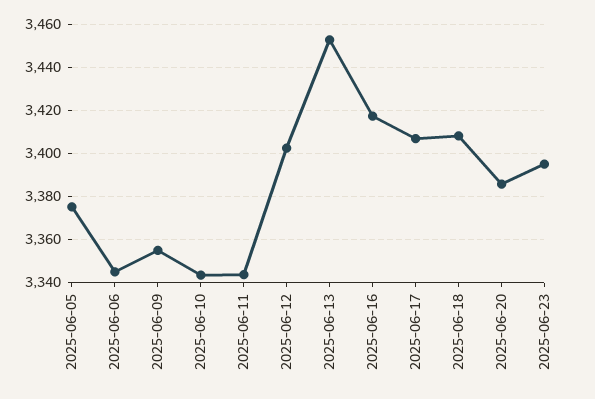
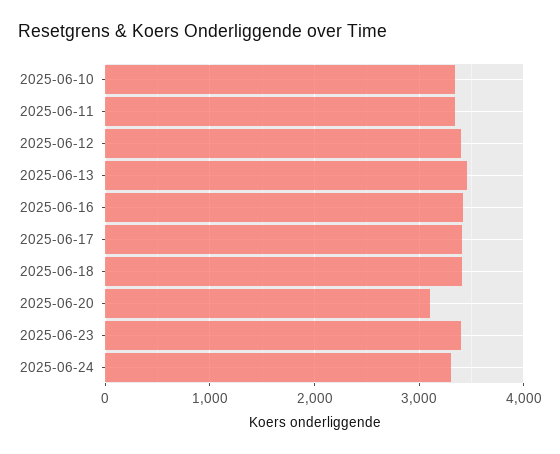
2025-06-05: 3375 -> none
2025-06-06: 3345 -> none
2025-06-09: 3355 -> none
2025-06-20: 3385 -> 3100
2025-06-24: none -> 3300

